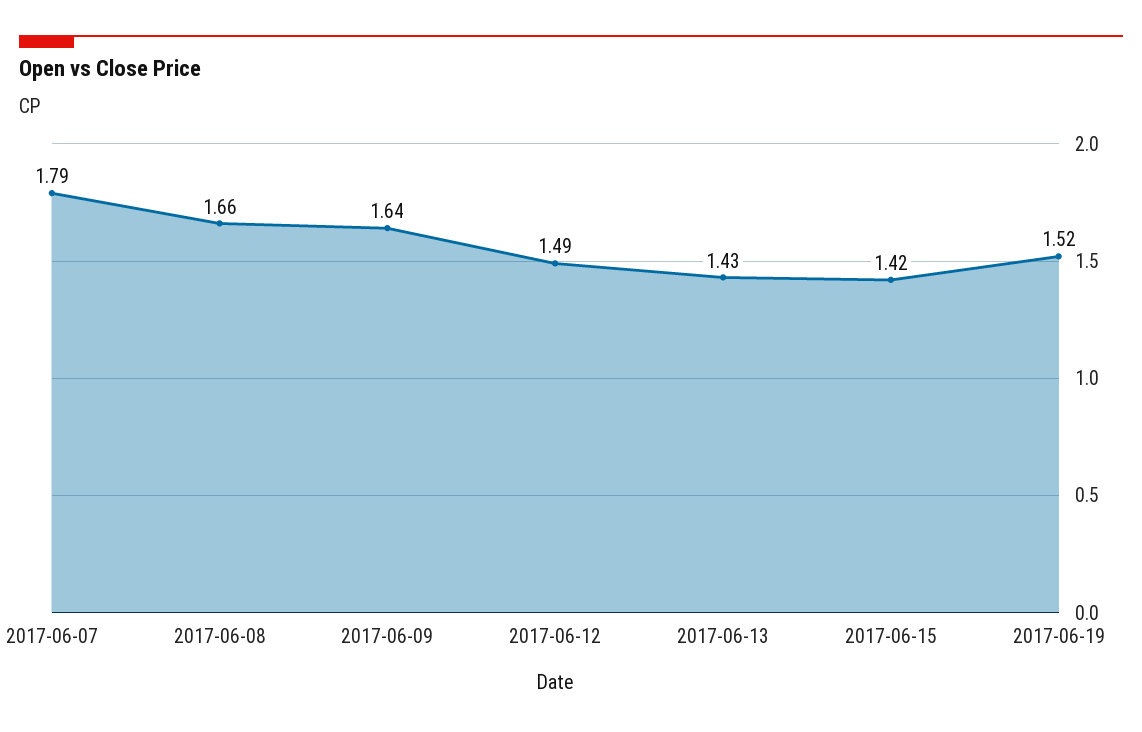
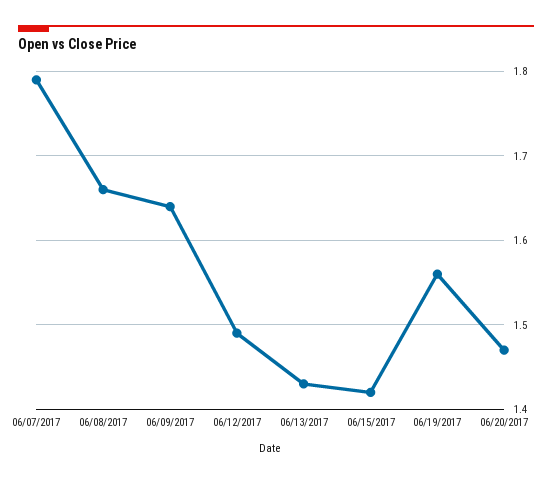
2017-06-19: 1.52 -> 1.56
06/20/2017: none -> 1.47

